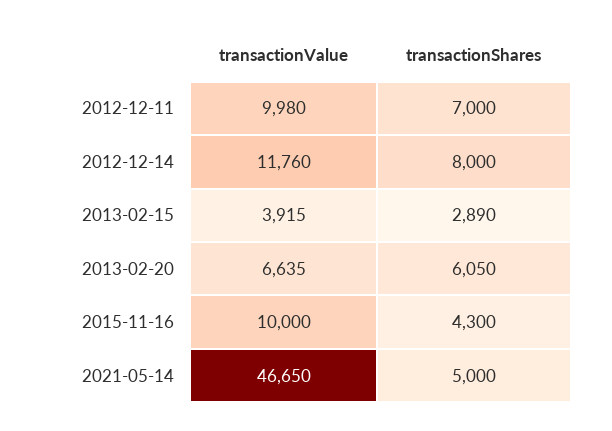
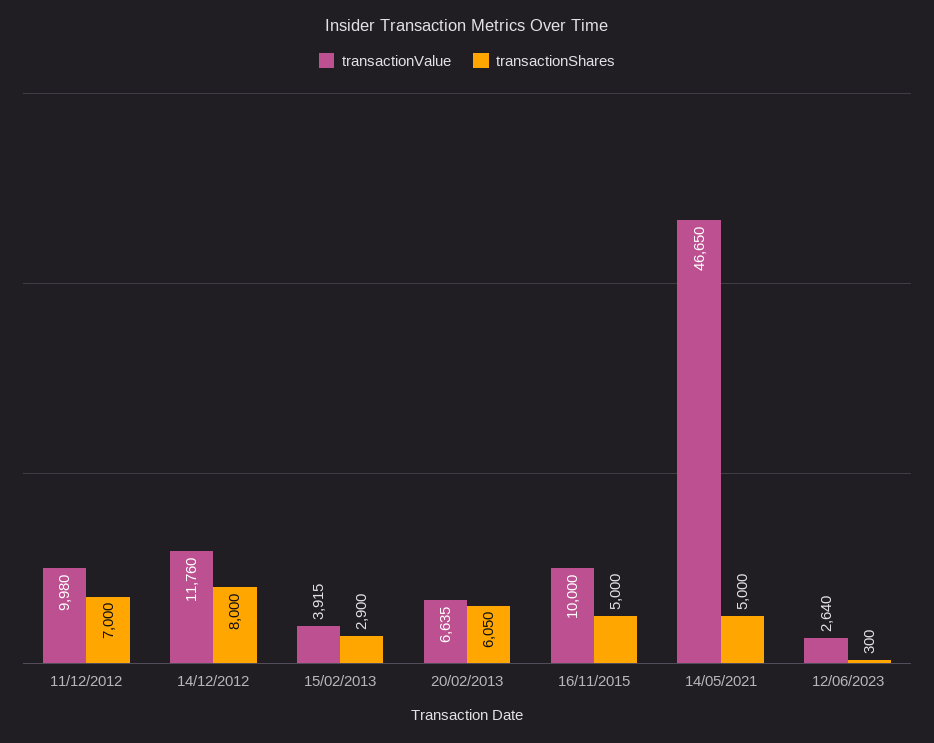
transactionShares, 2013-02-15: 2890 -> 2900
transactionShares, 2015-11-16: 4300 -> 5000
transactionValue, 12/06/2023: none -> 2640
transactionShares, 12/06/2023: none -> 300

